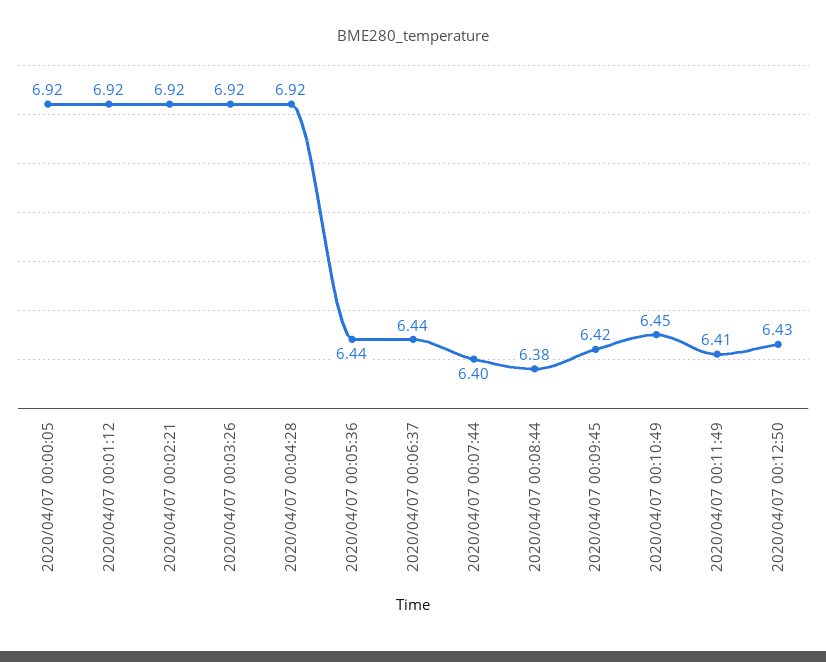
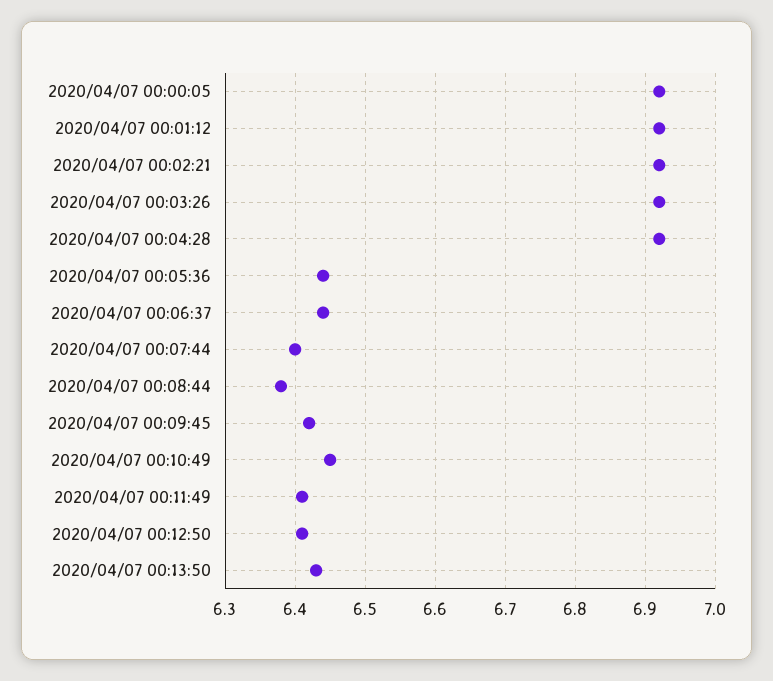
2020/04/07 00:12:50: 6.43 -> 6.41
2020/04/07 00:13:50: none -> 6.43

